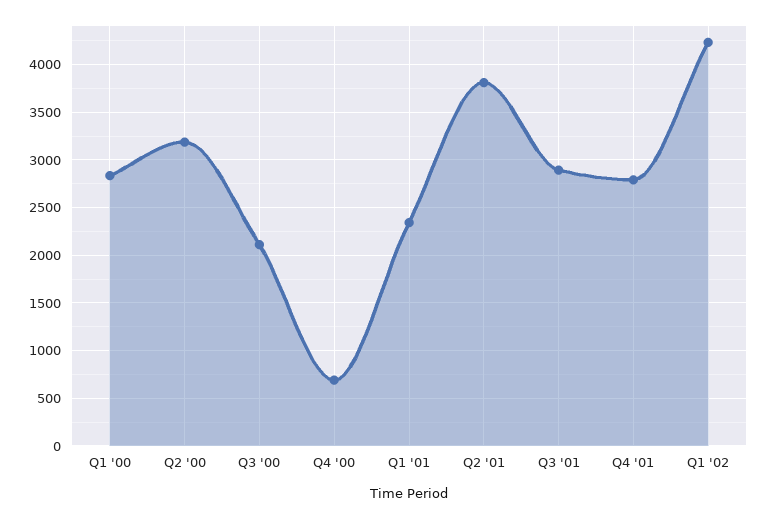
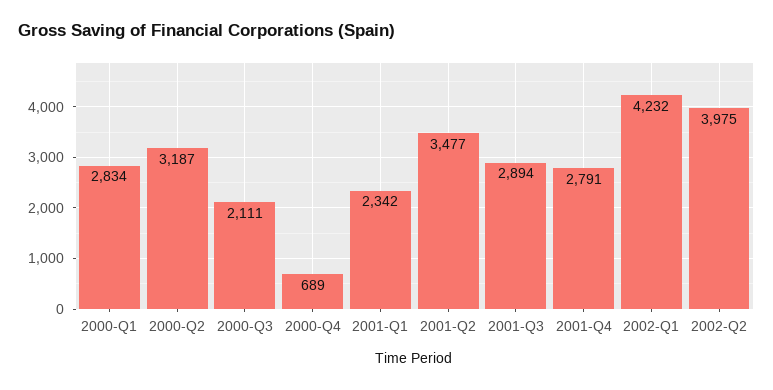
Q2 '01: 3800 -> 3477
2002-Q2: none -> 3975

